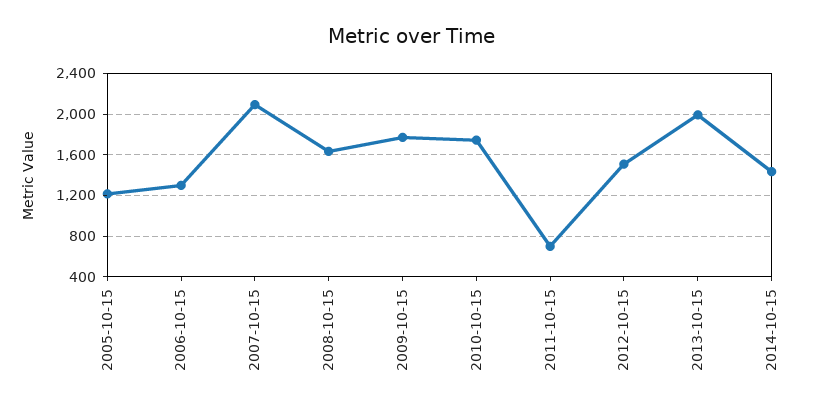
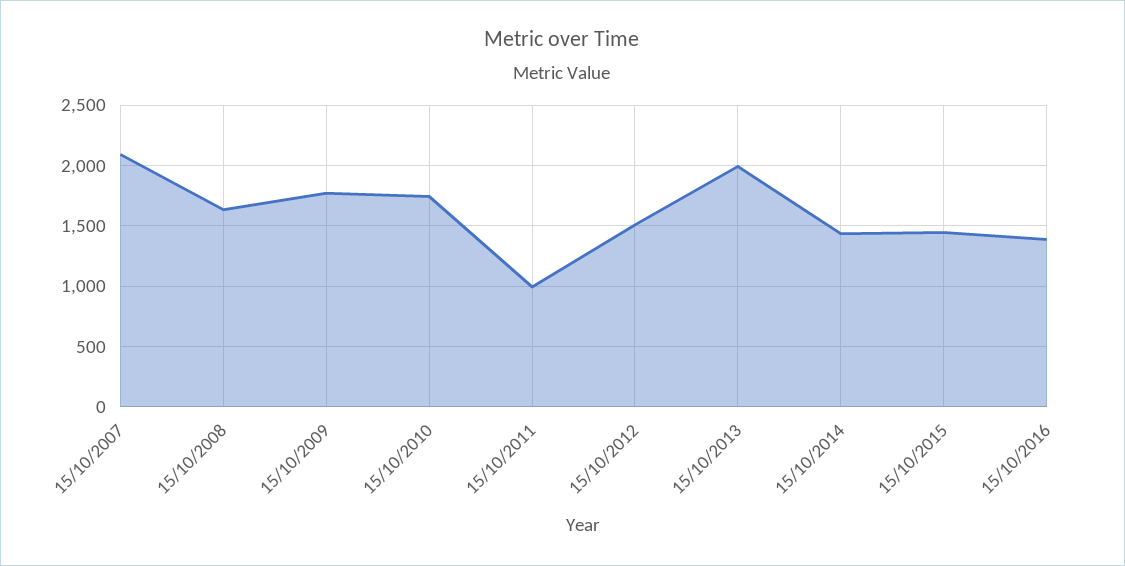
2005-10-15: 1200 -> none
2006-10-15: 1300 -> none
2011-10-15: 700 -> 1000
15/10/2015: none -> 1450
15/10/2016: none -> 1400

